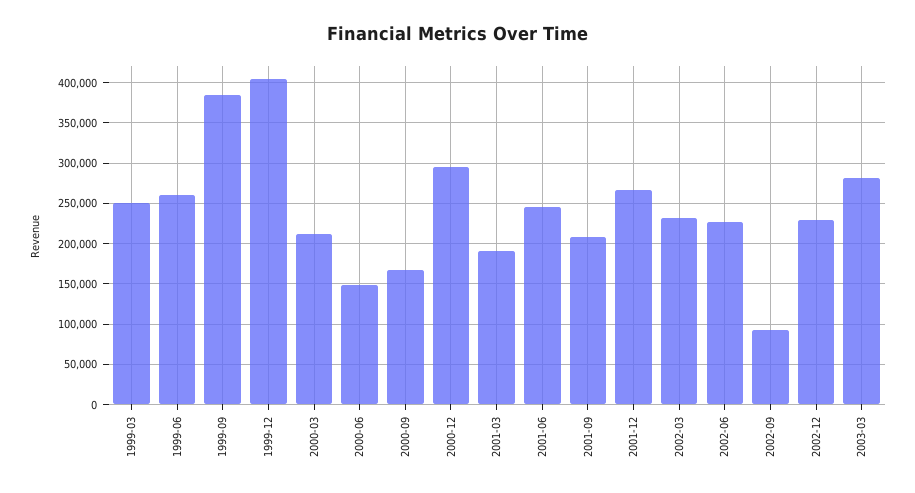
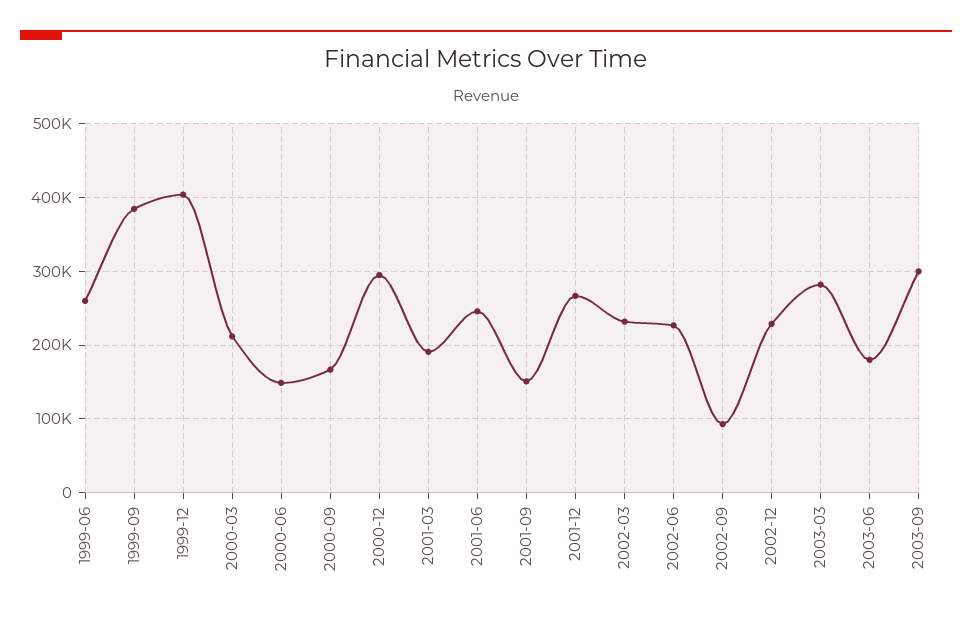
1999-03: 250000 -> none
2001-09: 210000 -> 150000
2003-06: none -> 180000
2003-09: none -> 300000

